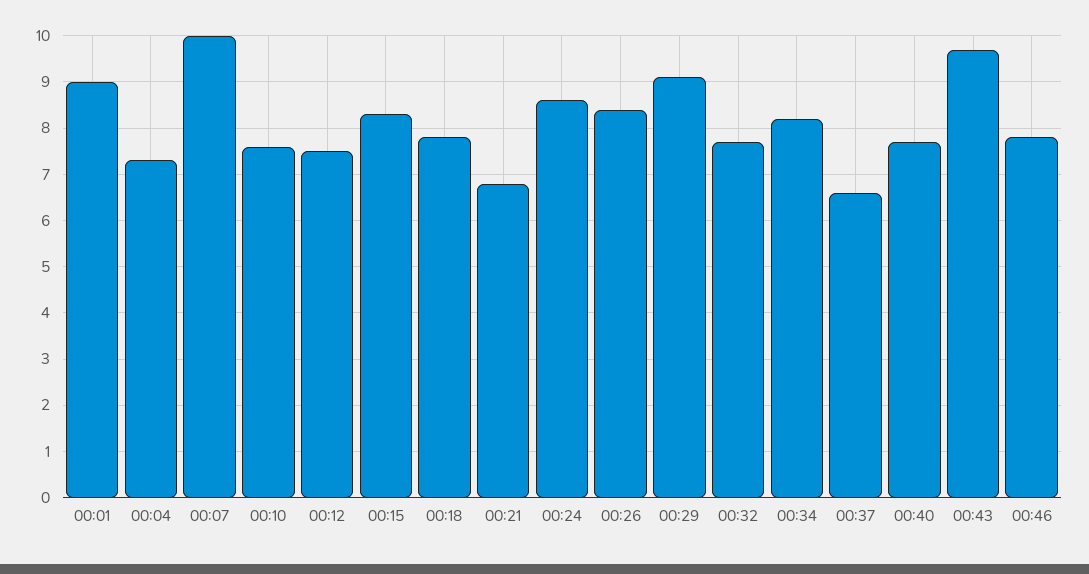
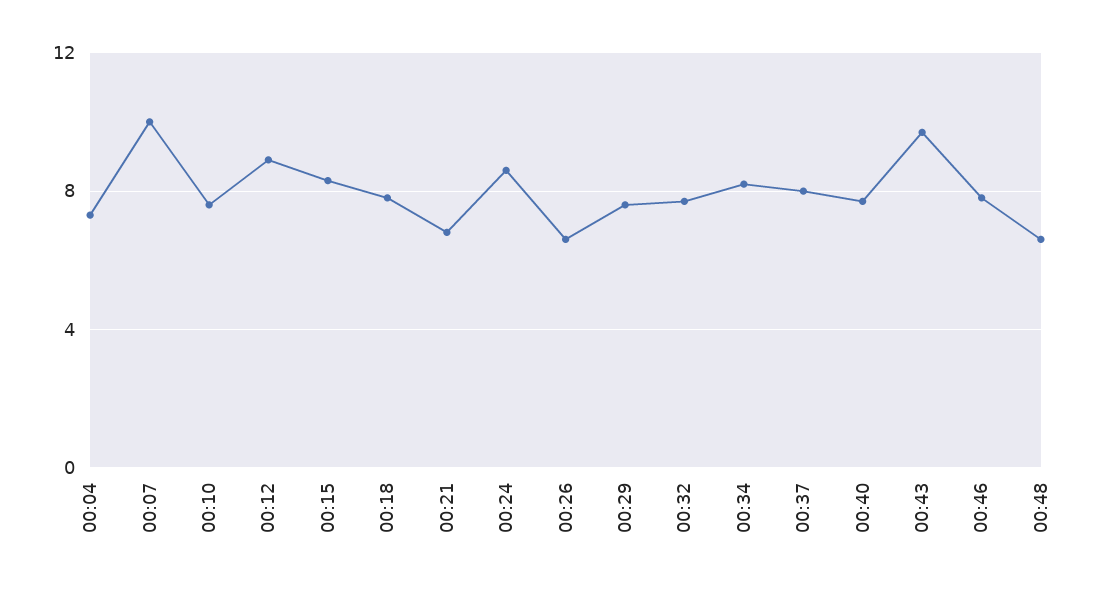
00:01: 9 -> none
00:12: 7.5 -> 9
00:26: 8.5 -> 6.5
00:29: 9 -> 7.5
00:37: 6.5 -> 8
00:48: none -> 6.5

